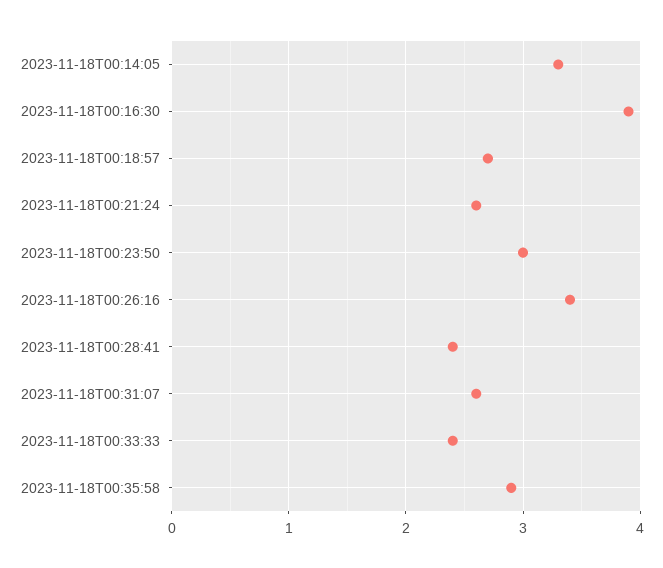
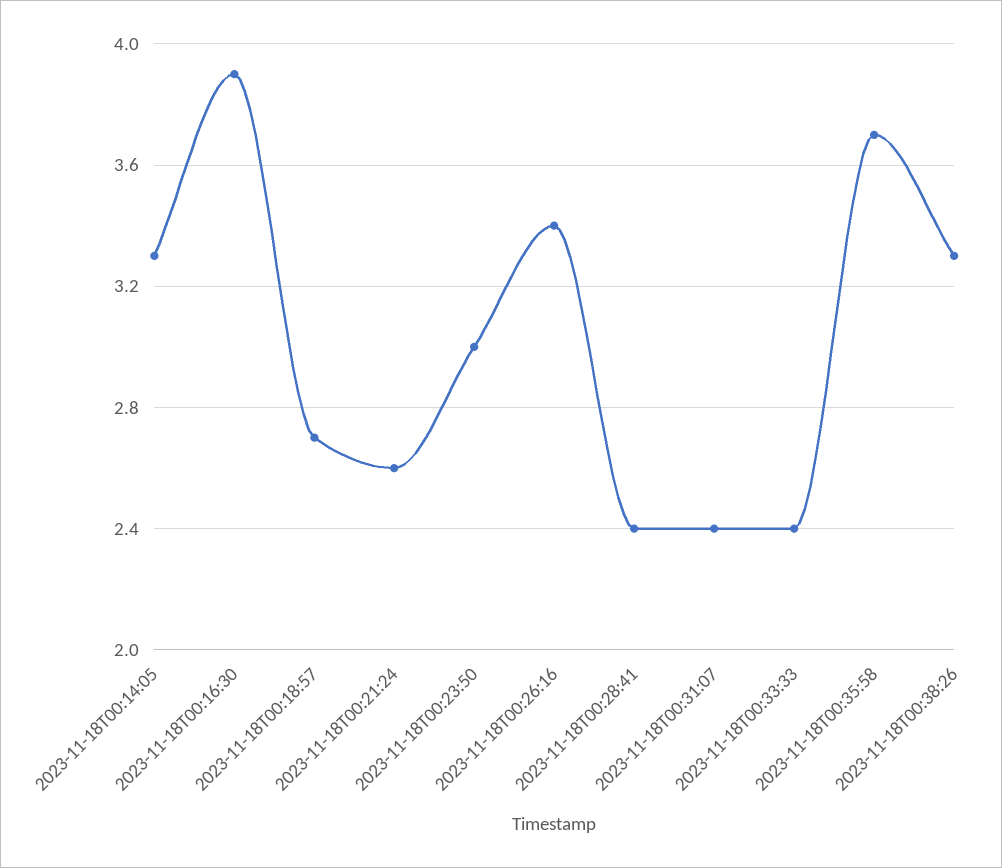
2023-11-18T00:31:07: 2.6 -> 2.4
2023-11-18T00:35:58: 2.9 -> 3.7
2023-11-18T00:38:26: none -> 3.3

